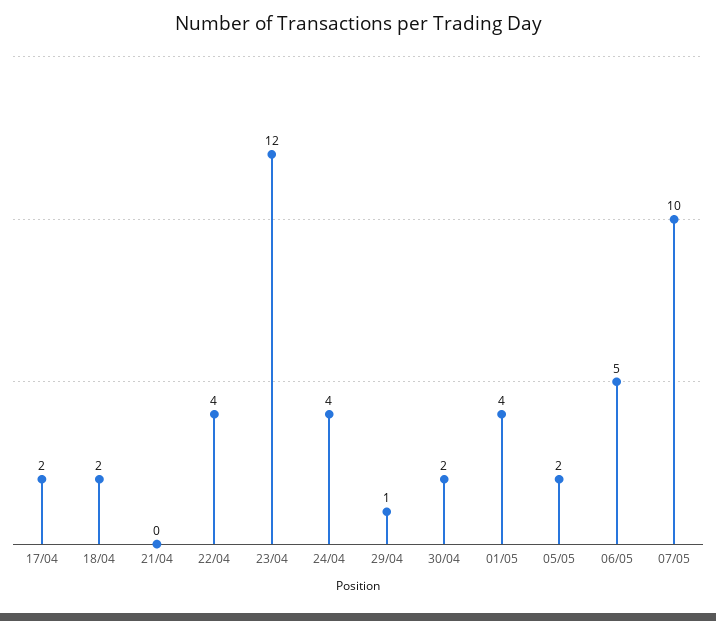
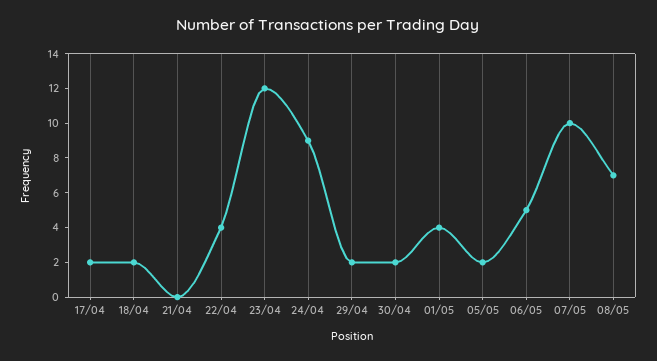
24/04: 4 -> 9
29/04: 1 -> 2
08/05: none -> 7

